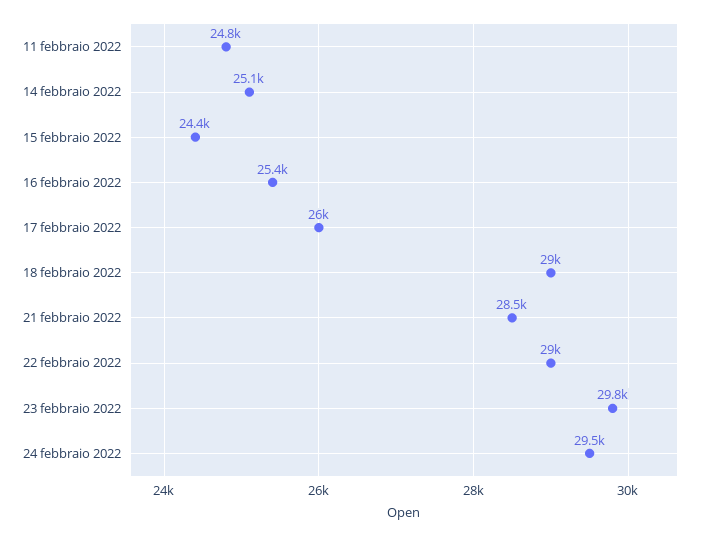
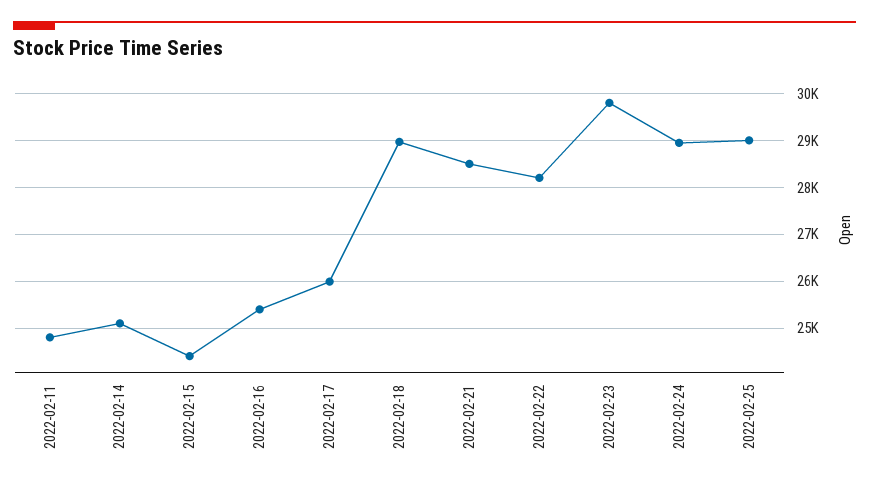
22 febbraio 2022: 29000 -> 28200
24 febbraio 2022: 29500 -> 29000
2022-02-25: none -> 29000

